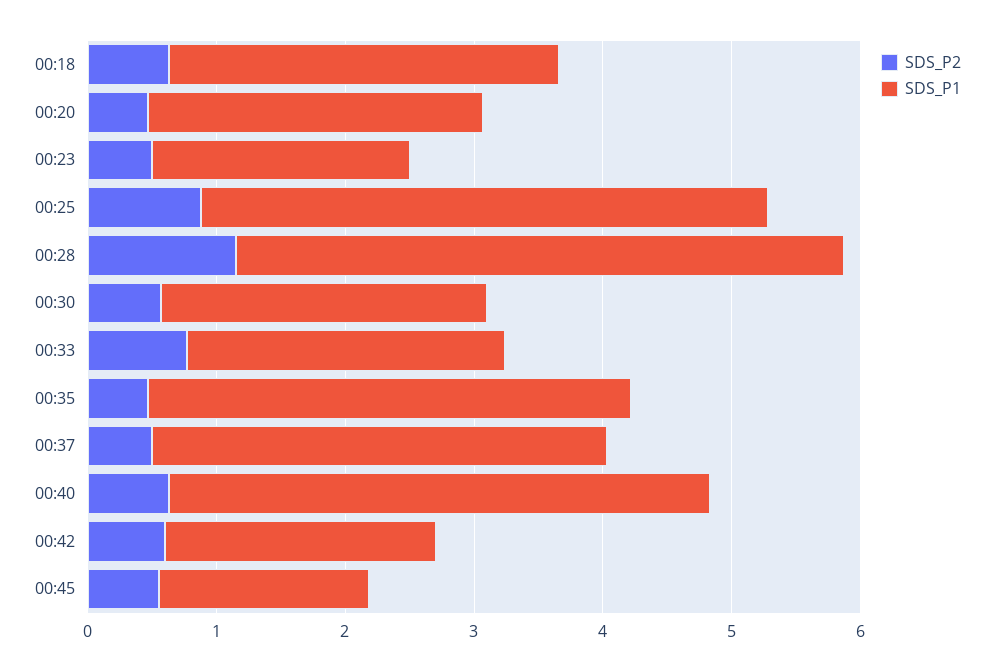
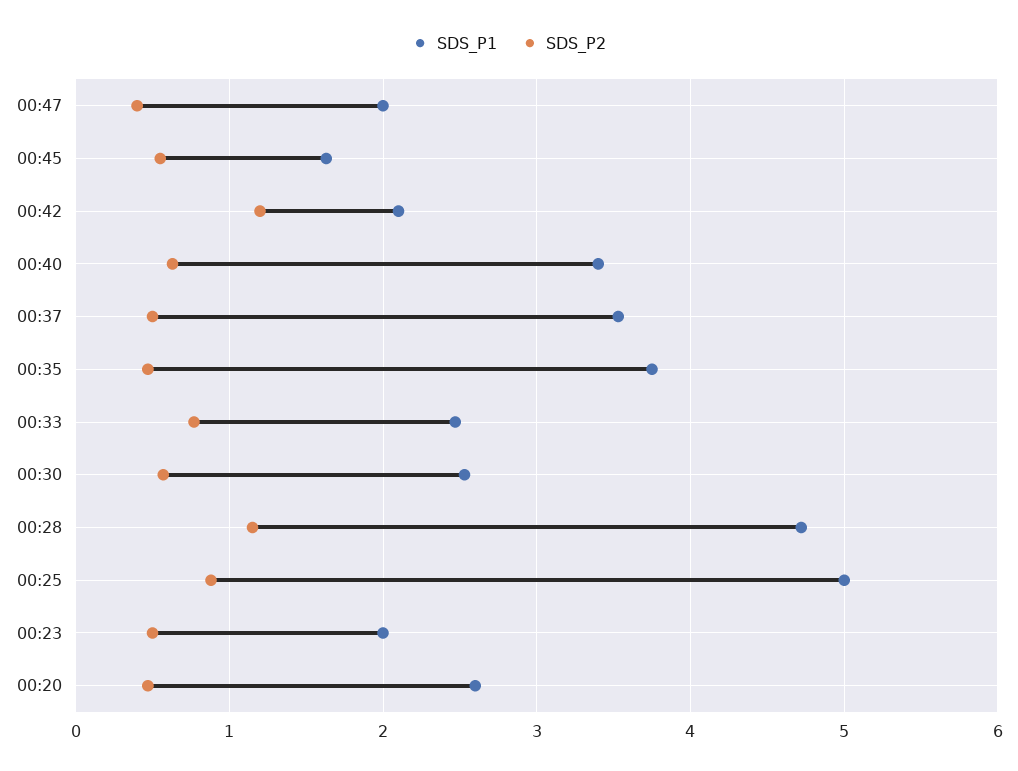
SDS_P2, 00:18: 0.6 -> none
SDS_P1, 00:18: 3 -> none
SDS_P1, 00:25: 4.4 -> 5
SDS_P1, 00:40: 4.2 -> 3.4
SDS_P2, 00:42: 0.6 -> 1.2
SDS_P1, 00:47: none -> 2
SDS_P2, 00:47: none -> 0.4

